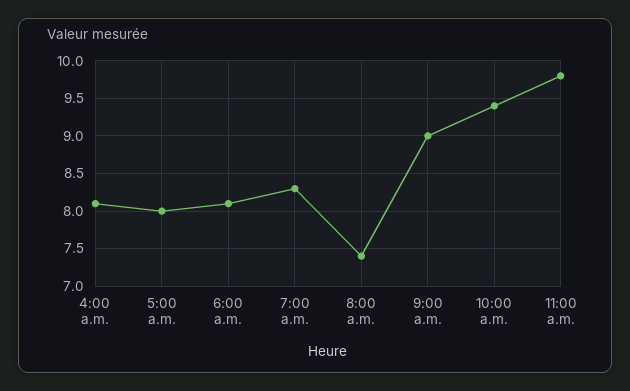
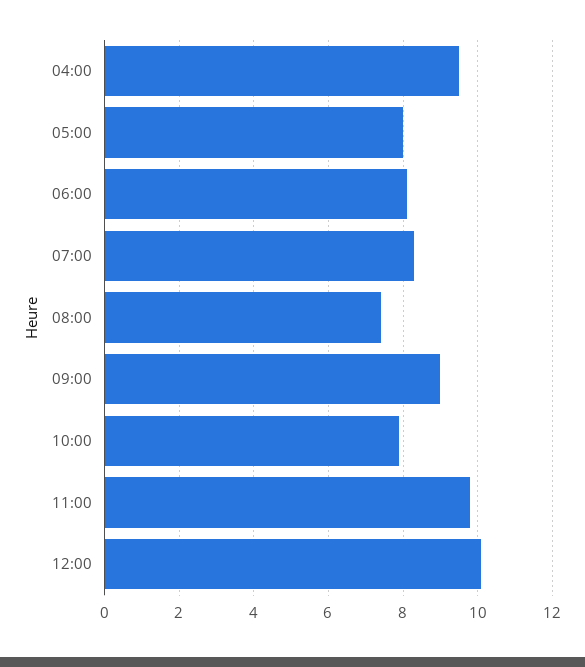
4:00 a.m.: 8.1 -> 9.5
10:00 a.m.: 9.4 -> 8
12:00: none -> 10

